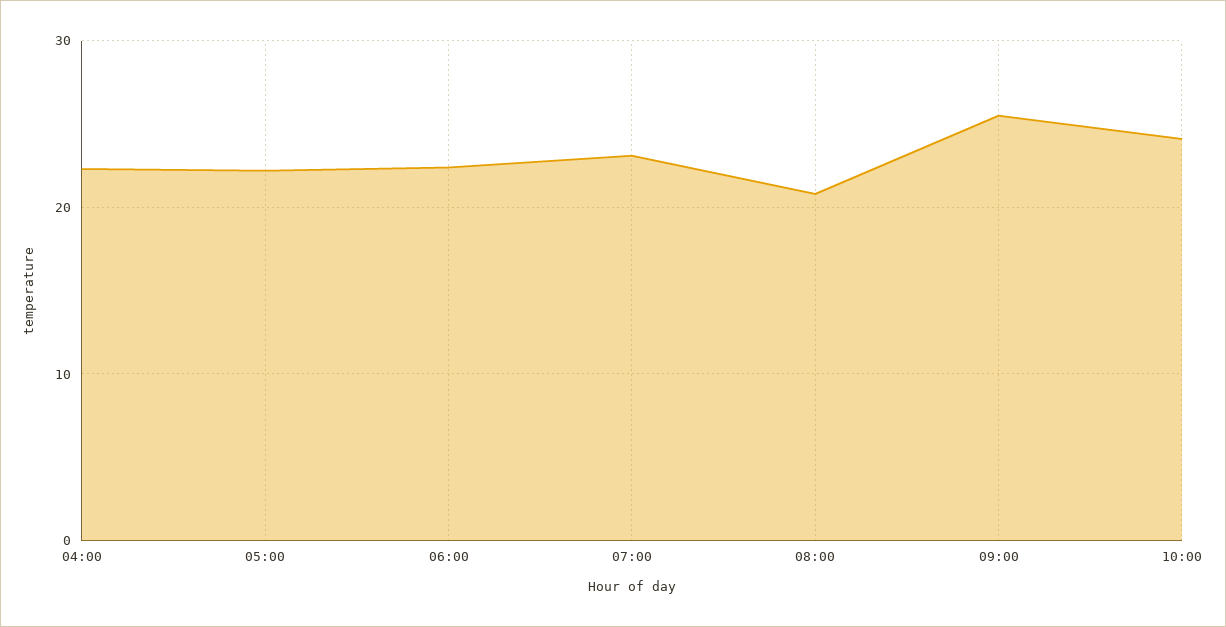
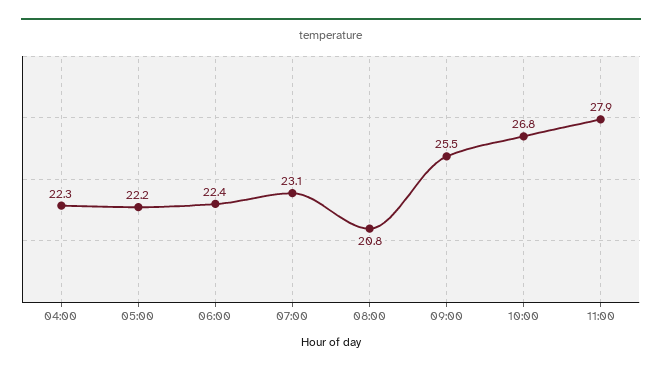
10:00: 24 -> 26.8
11:00: none -> 27.9

